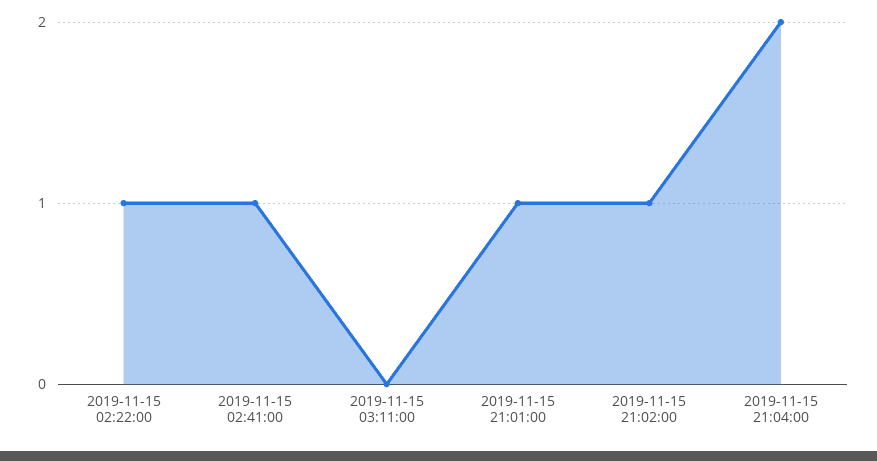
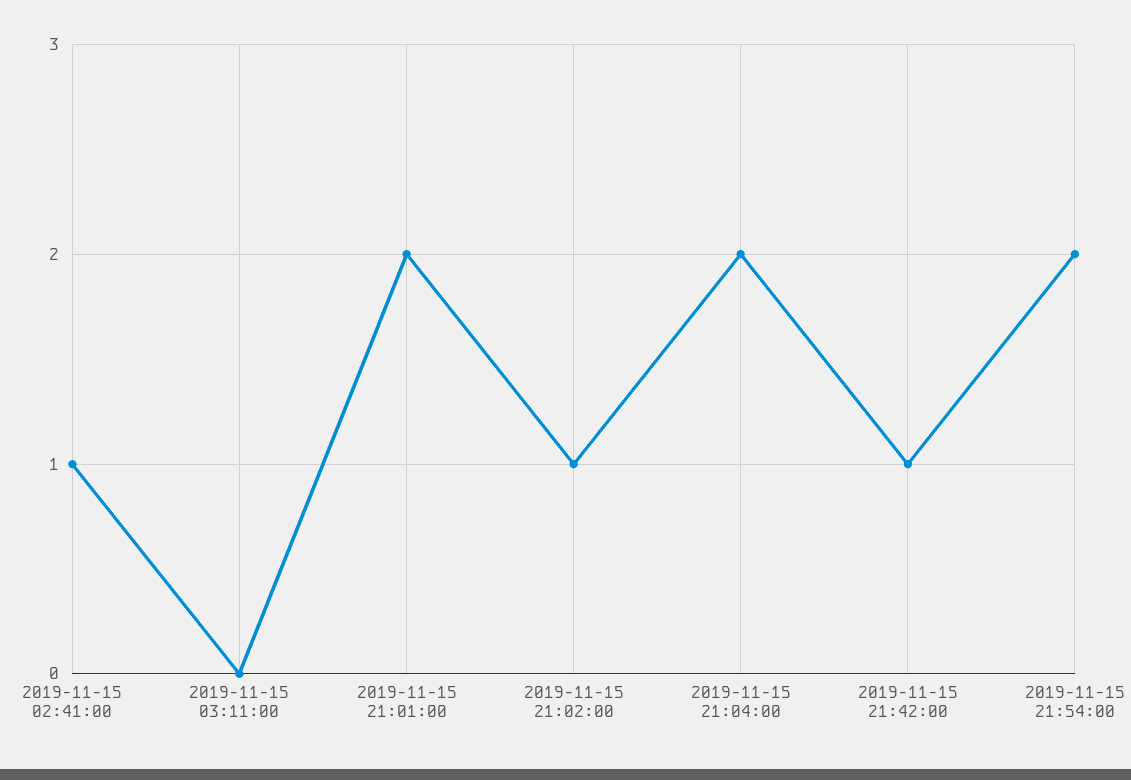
2019-11-15 02:22:00: 1 -> none
2019-11-15 21:01:00: 1 -> 2
2019-11-15 21:42:00: none -> 1
2019-11-15 21:54:00: none -> 2

